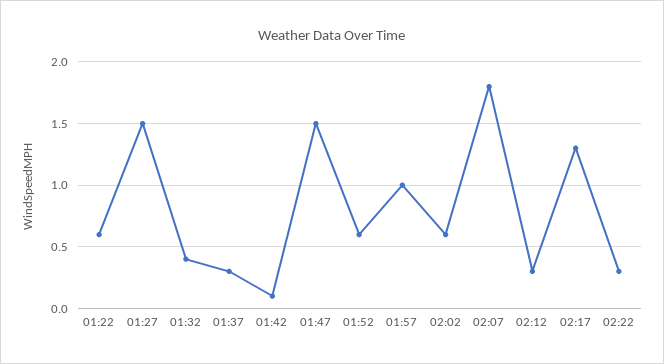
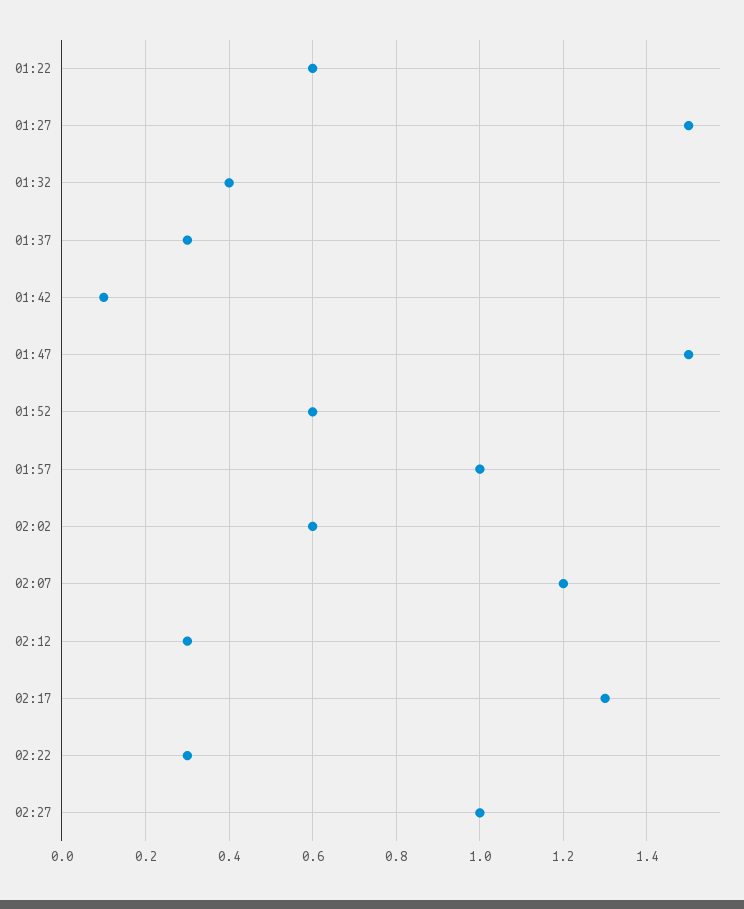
02:07: 1.8 -> 1.2
02:27: none -> 1

